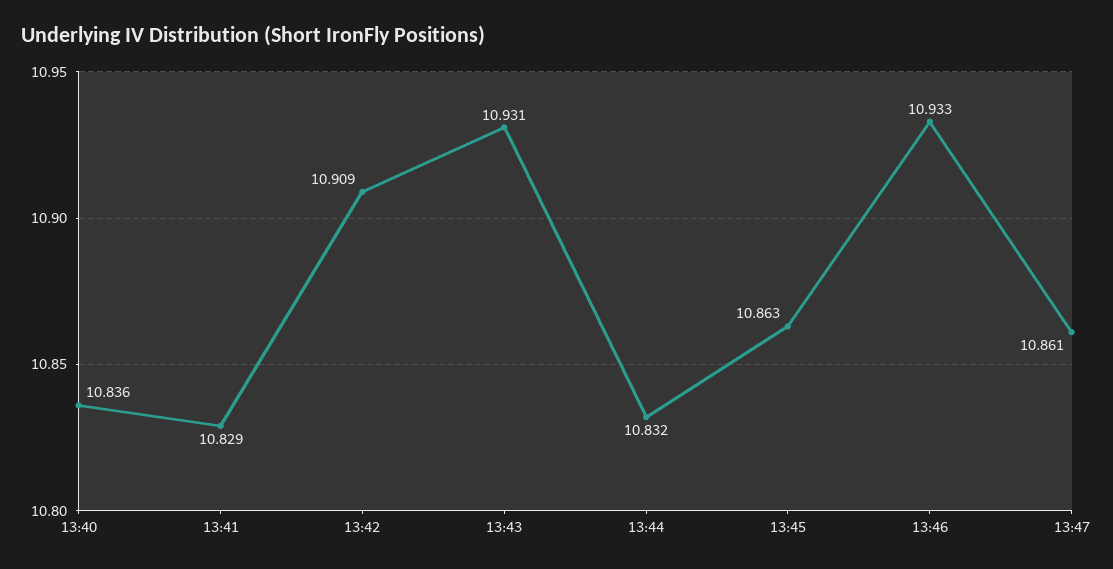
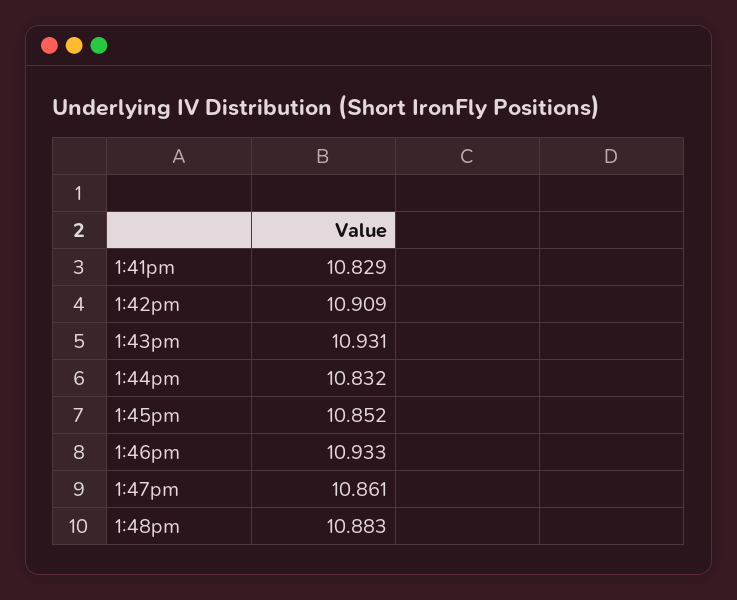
13:40: 10.836 -> none
13:45: 10.863 -> 10.852
1:48pm: none -> 10.883

